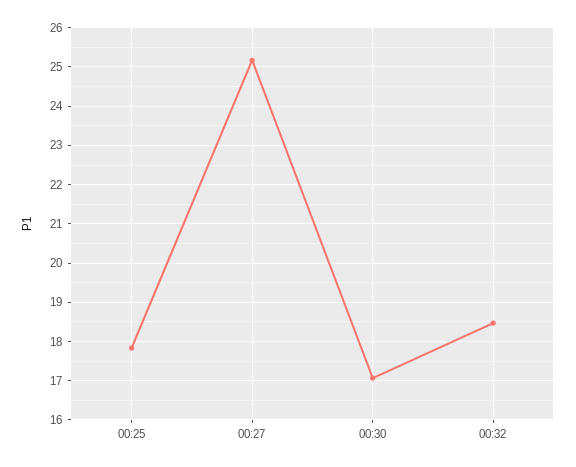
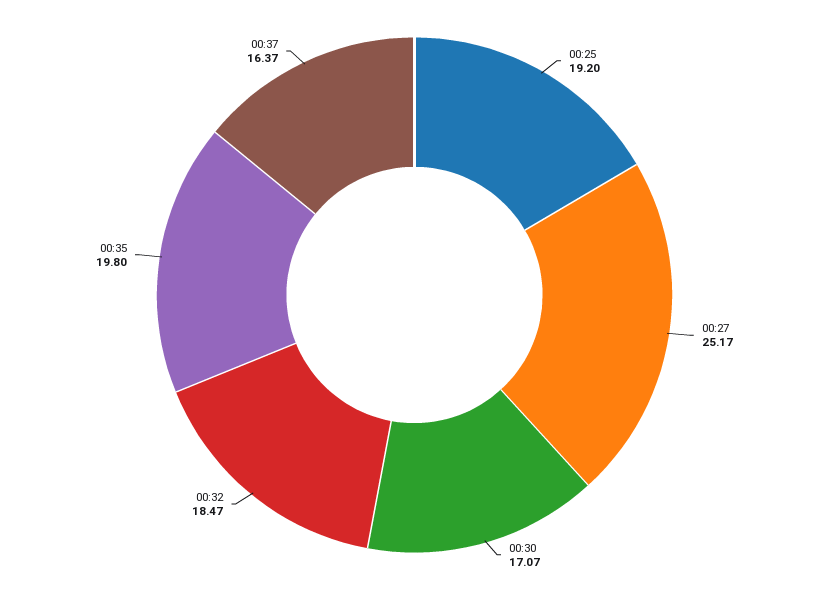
00:25: 17.8 -> 19.2
00:35: none -> 19.8
00:37: none -> 16.37

